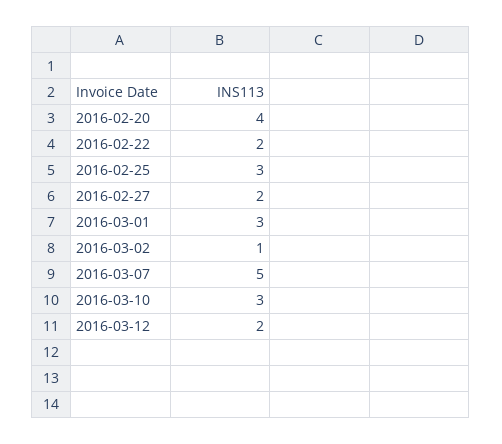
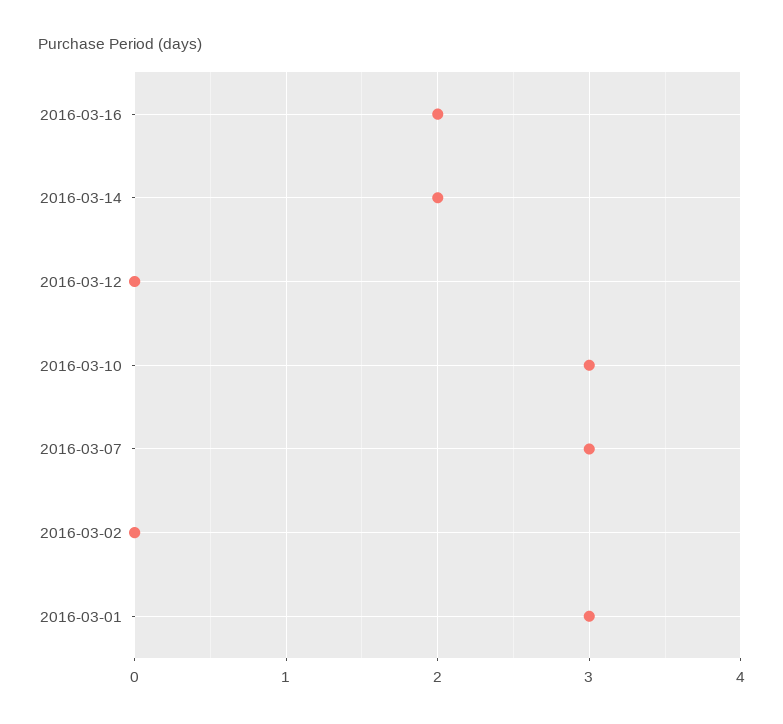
2016-02-20: 4 -> none
2016-02-22: 2 -> none
2016-02-25: 3 -> none
2016-02-27: 2 -> none
2016-03-02: 1 -> 0
2016-03-07: 5 -> 3
2016-03-12: 2 -> 0
2016-03-16: none -> 2
2016-03-14: none -> 2

